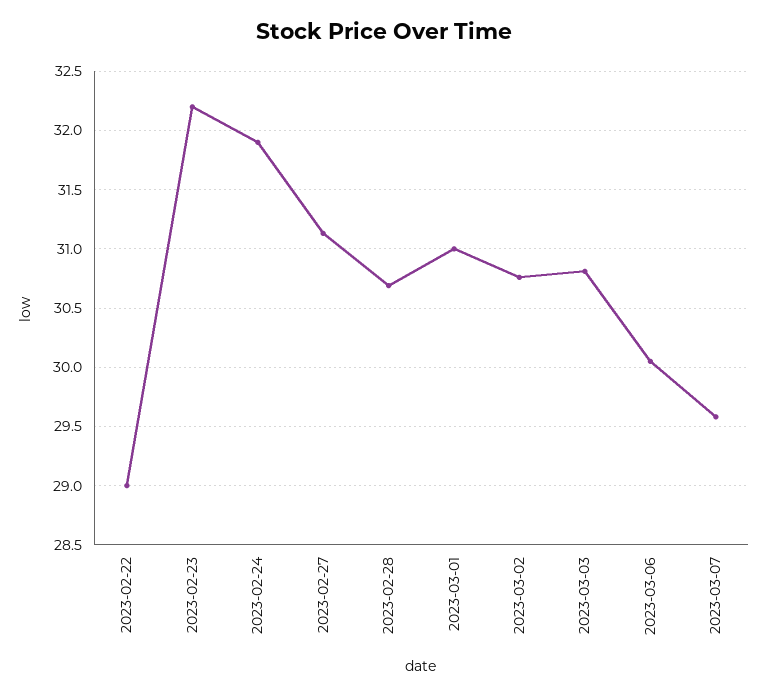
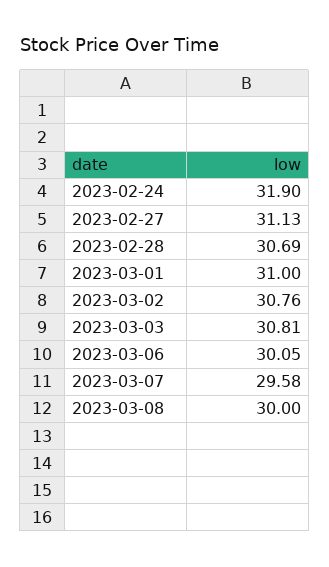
2023-02-22: 29 -> none
2023-02-23: 32.2 -> none
2023-03-08: none -> 30

